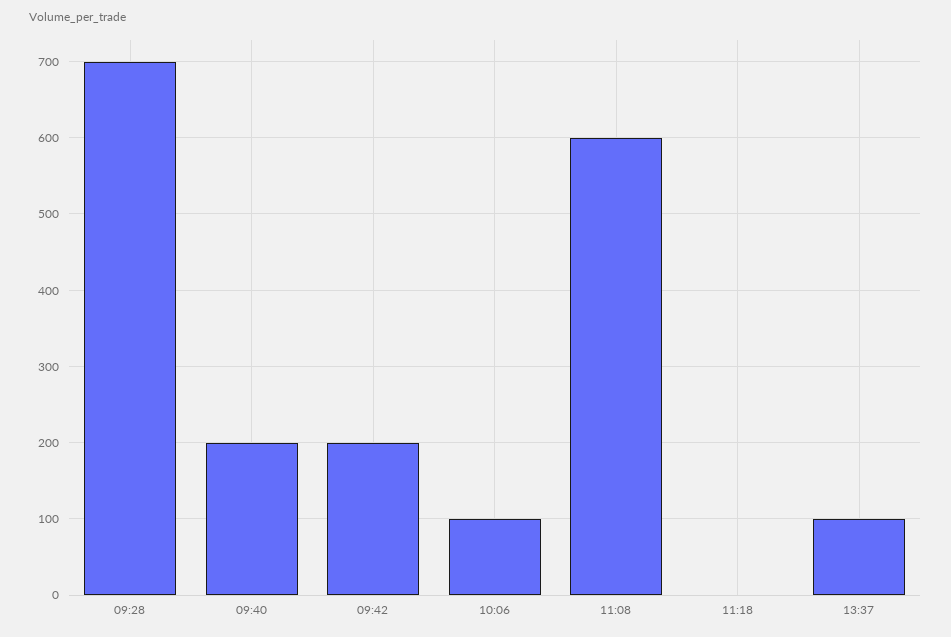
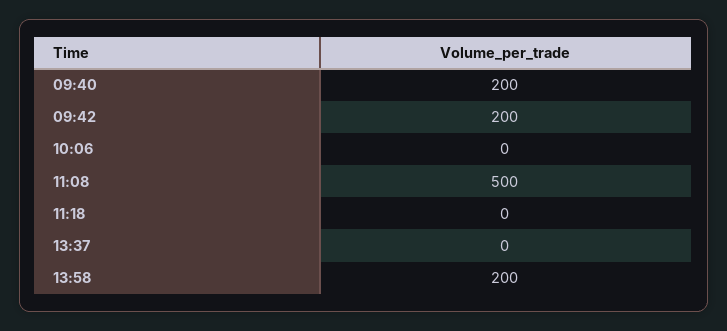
09:28: 700 -> none
10:06: 100 -> 0
11:08: 600 -> 500
13:37: 100 -> 0
13:58: none -> 200

